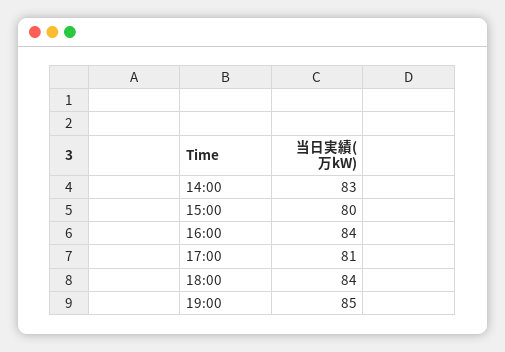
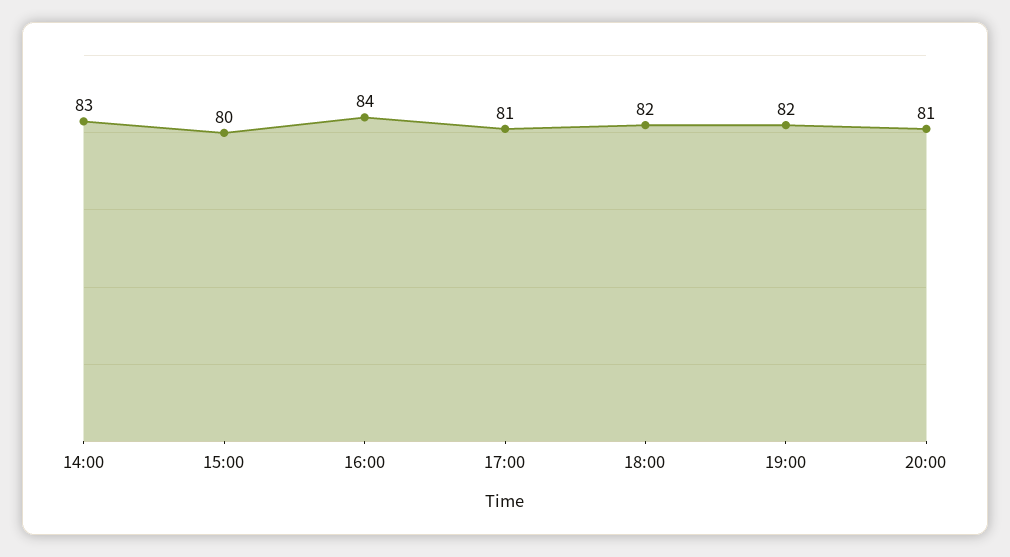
18:00: 84 -> 82
19:00: 85 -> 82
20:00: none -> 81

